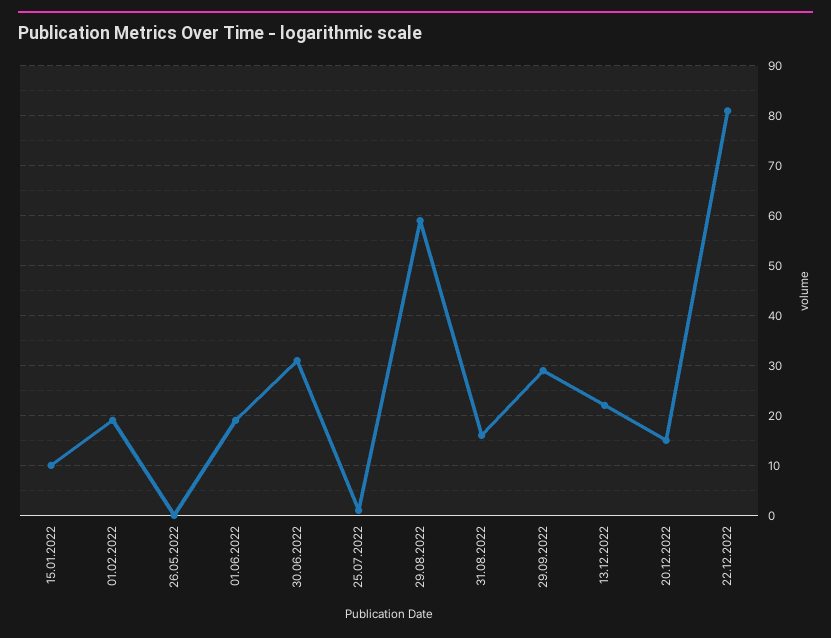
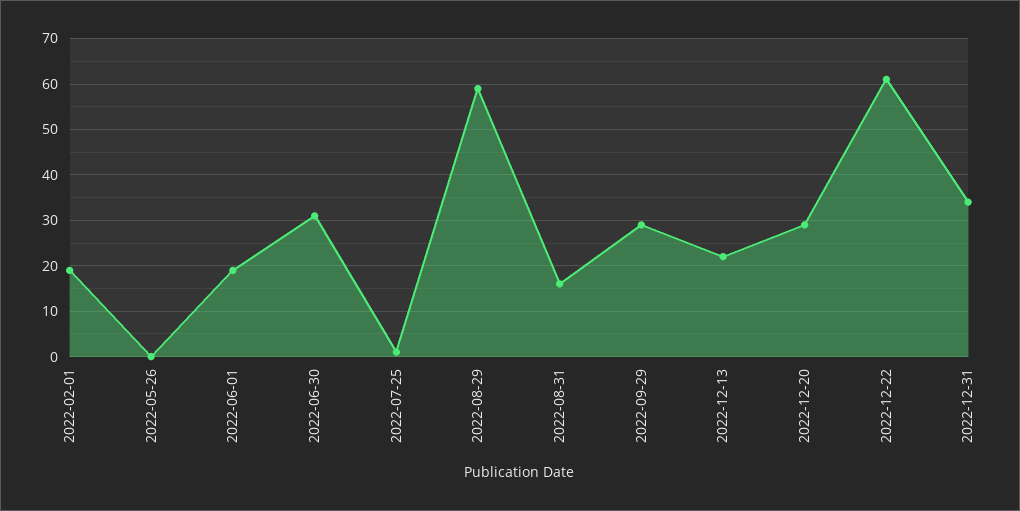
15.01.2022: 10 -> none
20.12.2022: 15 -> 30
22.12.2022: 80 -> 60
2022-12-31: none -> 35

